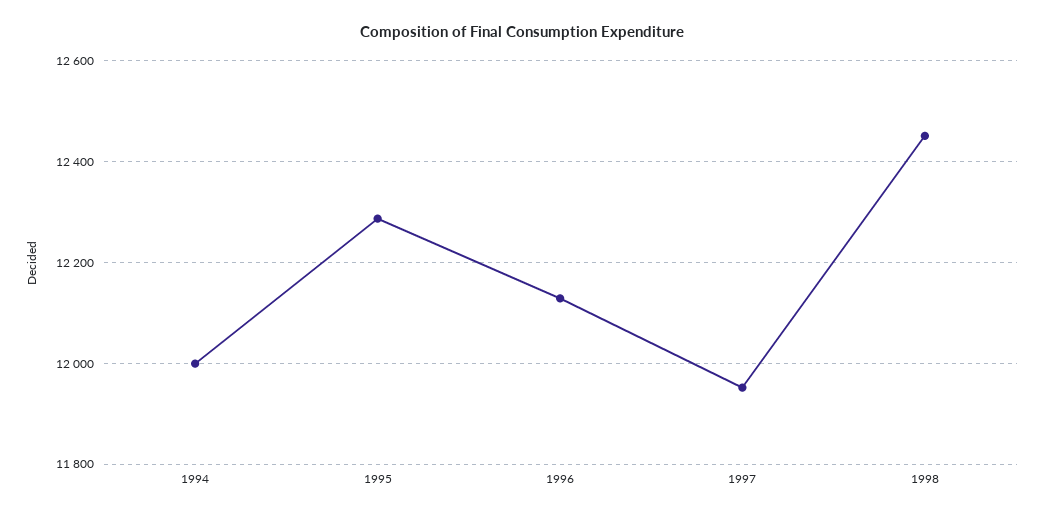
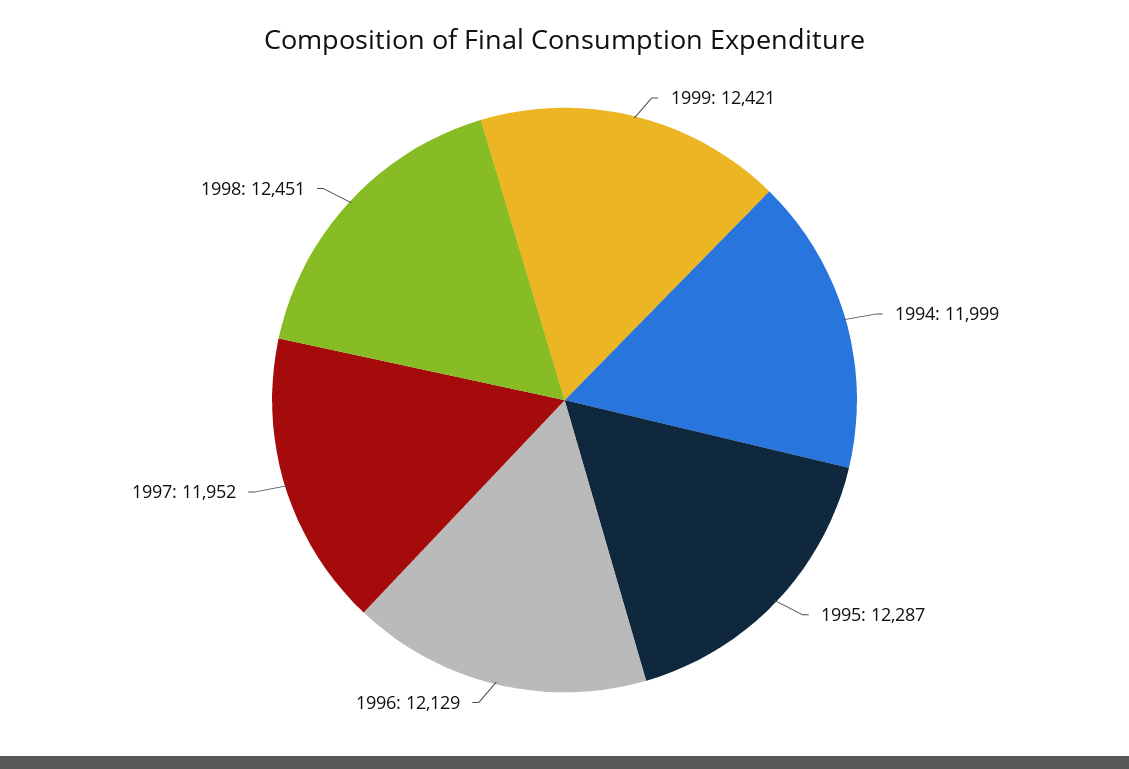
1999: none -> 12421

